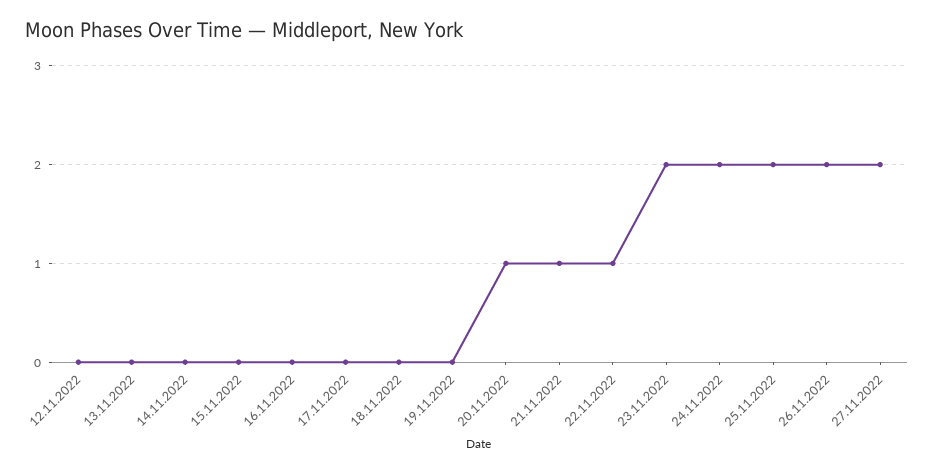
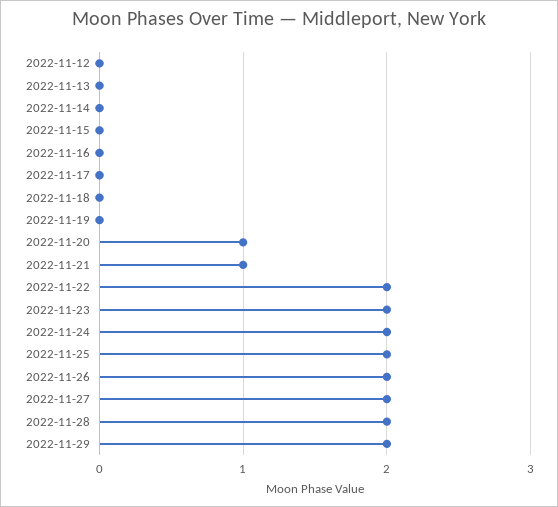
22.11.2022: 1 -> 2
2022-11-28: none -> 2
2022-11-29: none -> 2

